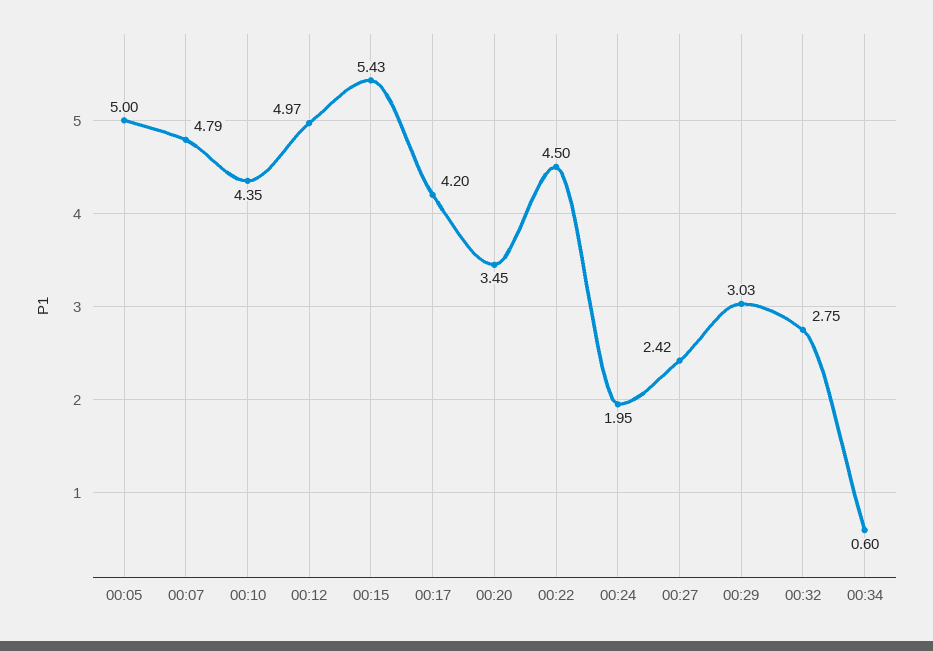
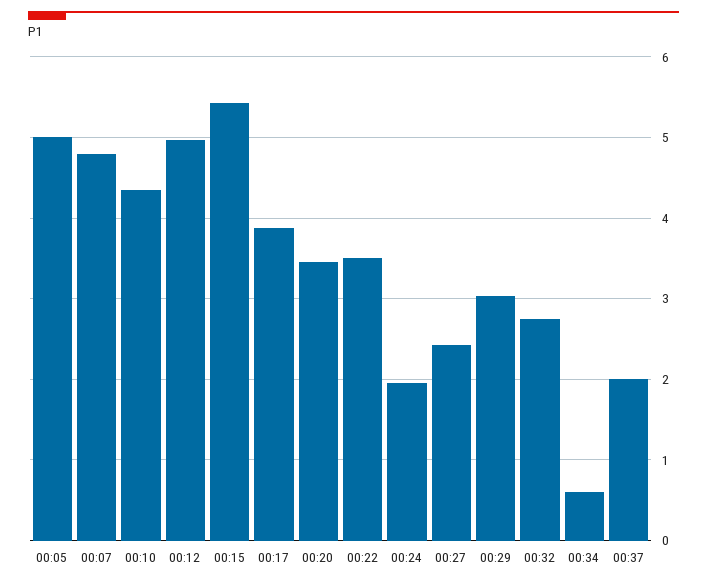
00:17: 4.2 -> 3.9
00:22: 4.5 -> 3.5
00:37: none -> 2

